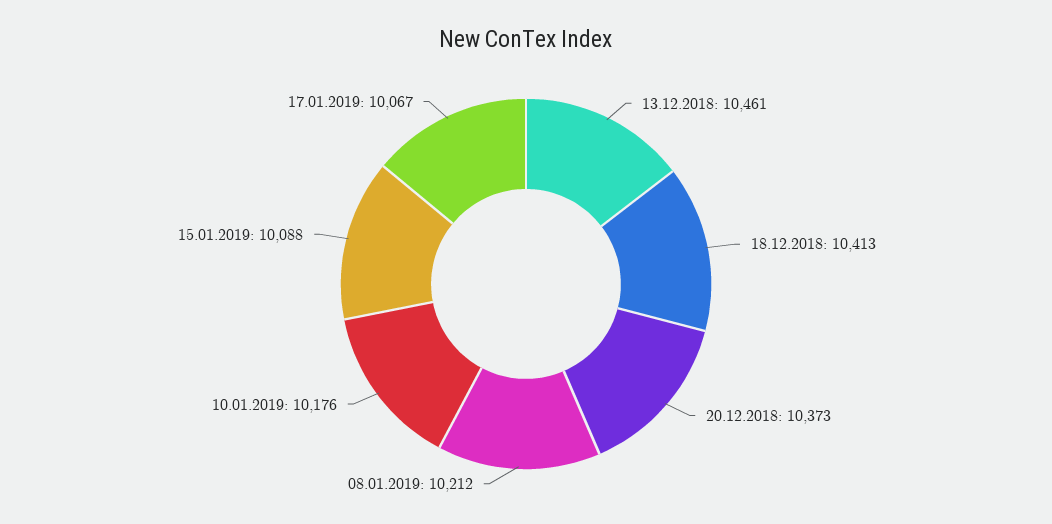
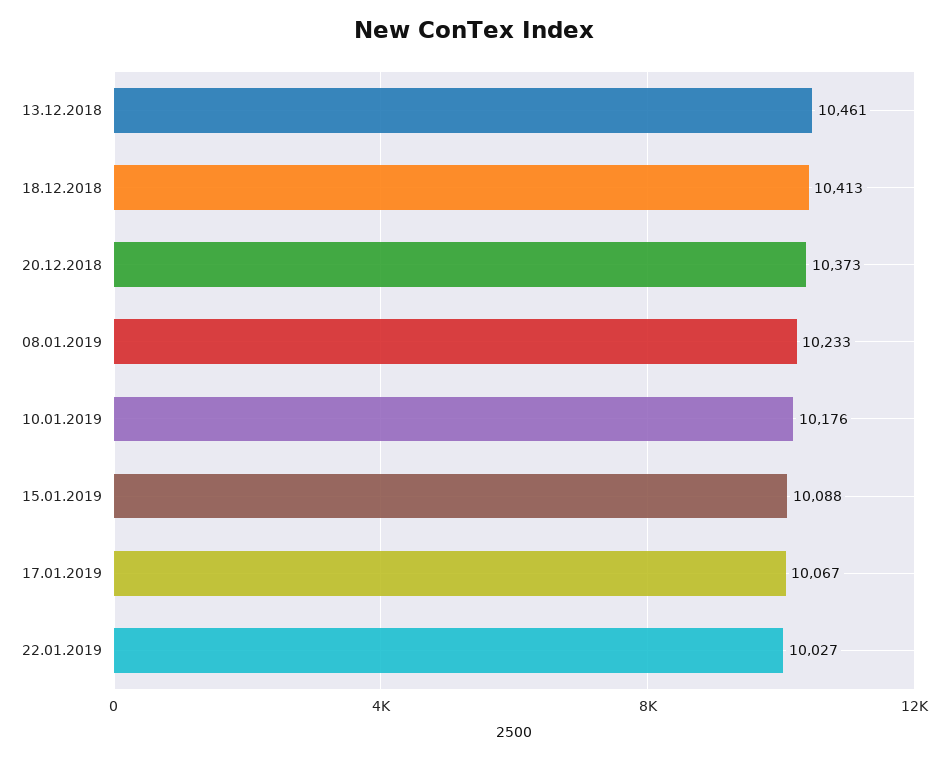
08.01.2019: 10212 -> 10233
22.01.2019: none -> 10027

